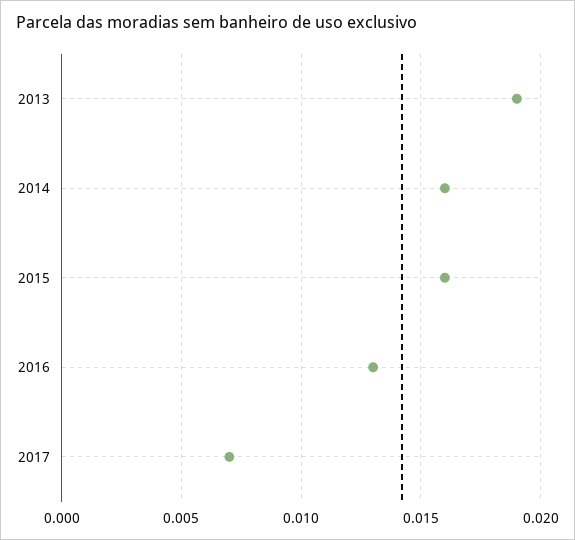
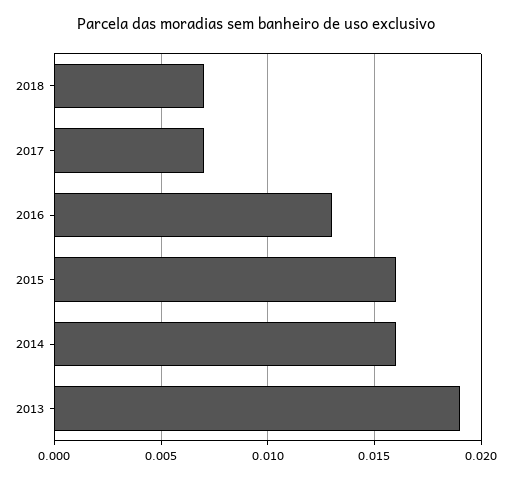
2018: none -> 0.007

